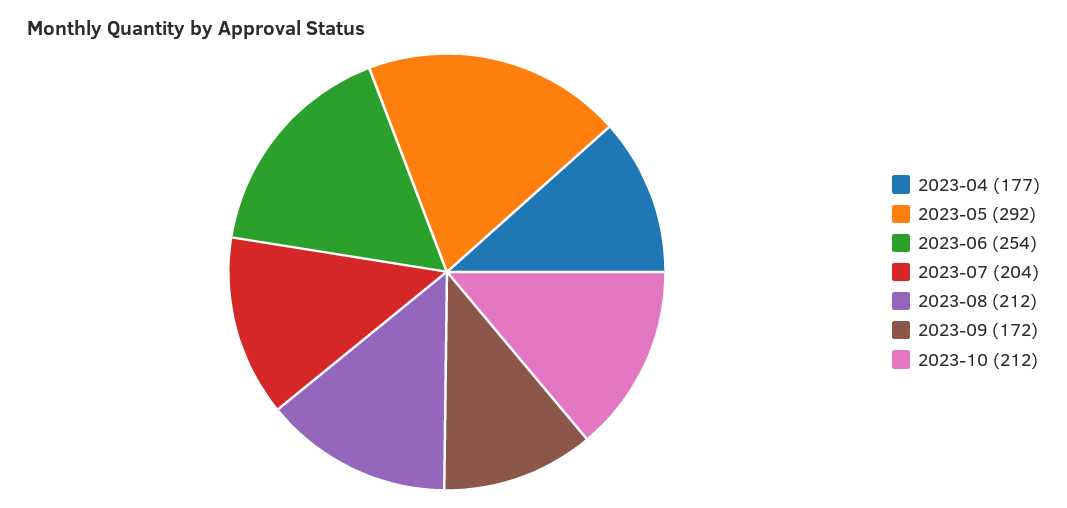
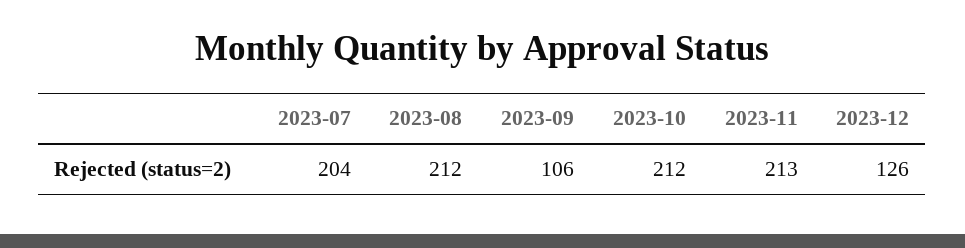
2023-04: 177 -> none
2023-05: 292 -> none
2023-06: 254 -> none
2023-09: 172 -> 106
2023-11: none -> 213
2023-12: none -> 126

